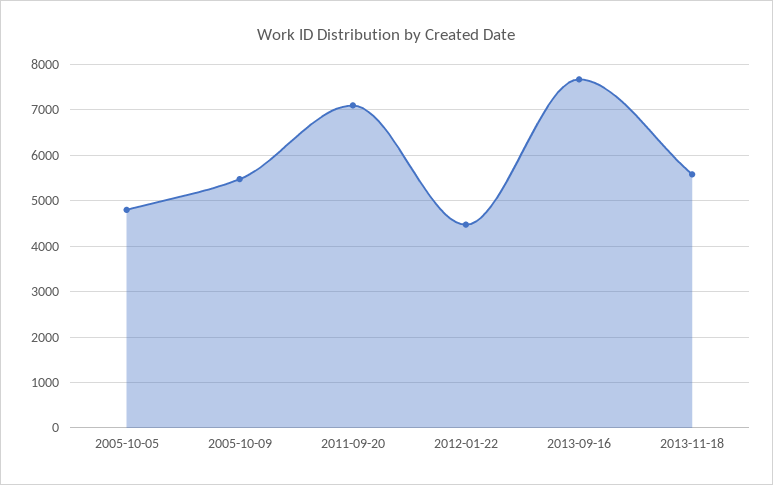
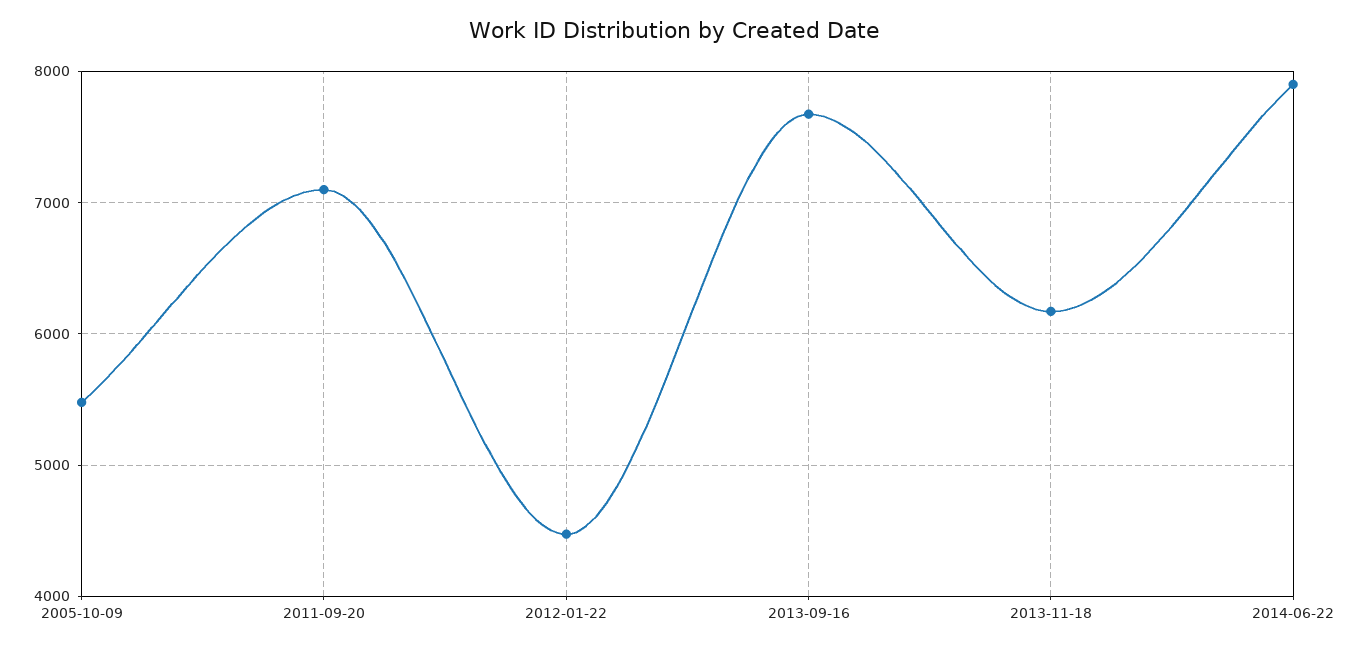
2005-10-05: 4800 -> none
2013-11-18: 5600 -> 6200
2014-06-22: none -> 7900

